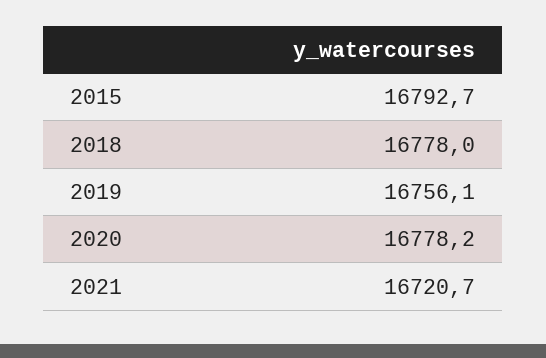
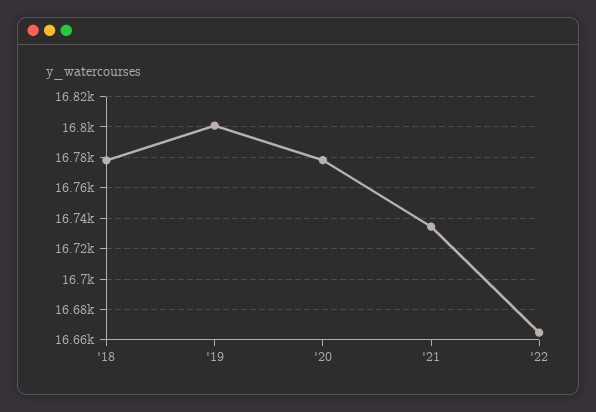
2015: 16792.7 -> none
2019: 16756.1 -> 16800
2021: 16720.7 -> 16735
'22: none -> 16665

